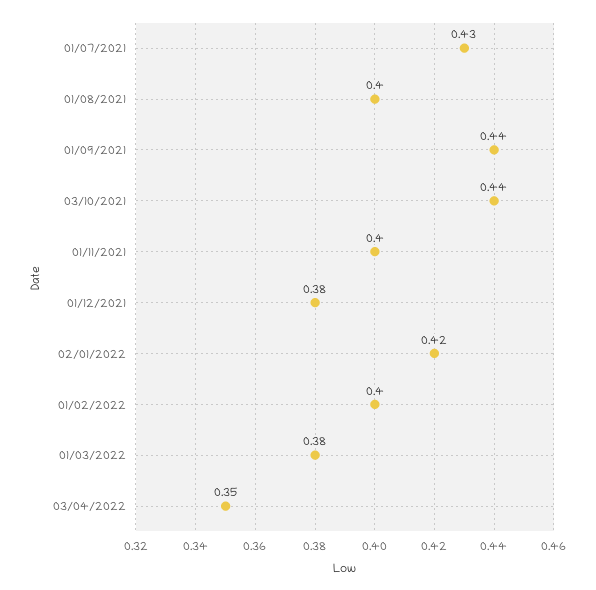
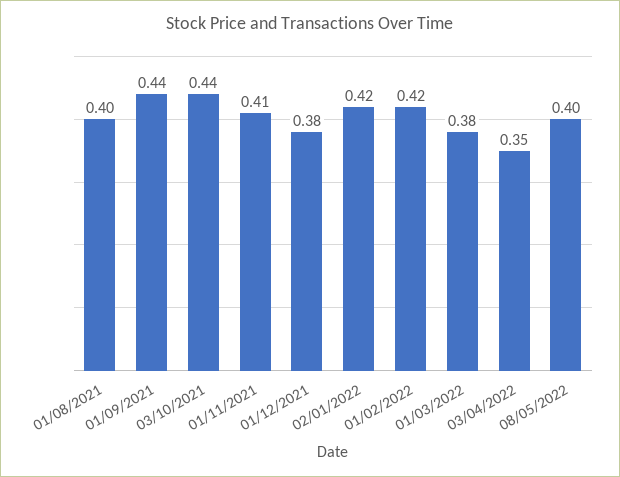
01/07/2021: 0.43 -> none
01/11/2021: 0.4 -> 0.41
01/02/2022: 0.4 -> 0.42
08/05/2022: none -> 0.4

